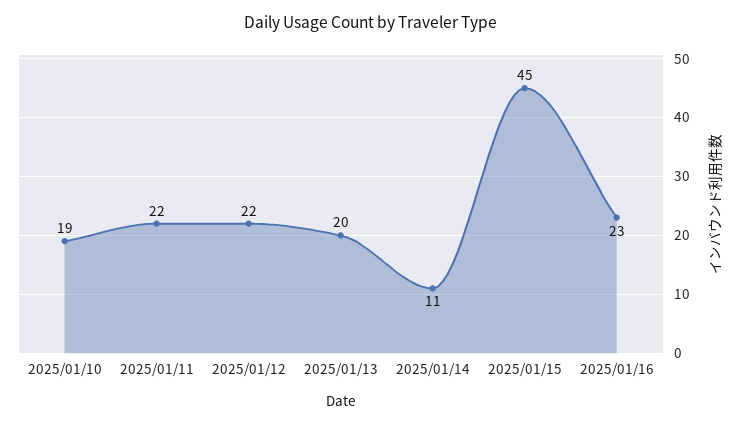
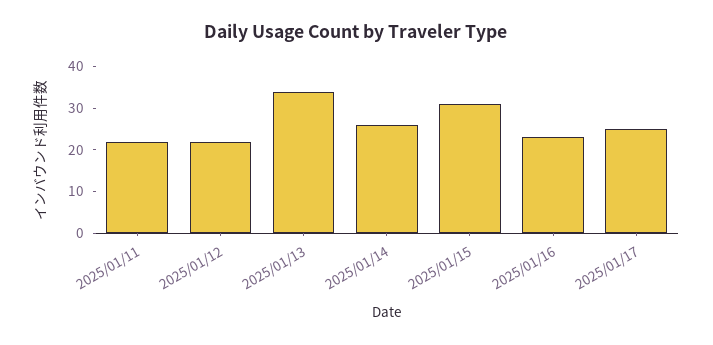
2025/01/10: 19 -> none
2025/01/13: 20 -> 35
2025/01/14: 11 -> 25
2025/01/15: 45 -> 30
2025/01/17: none -> 25

